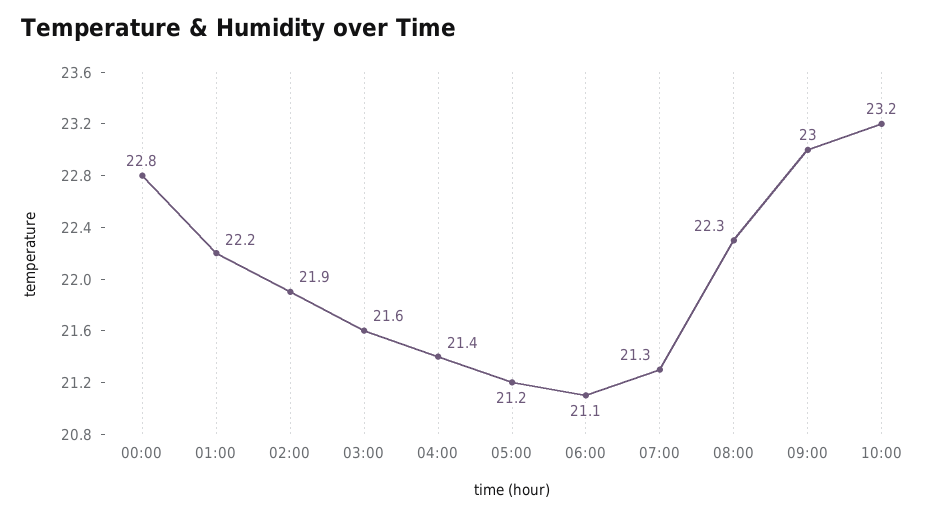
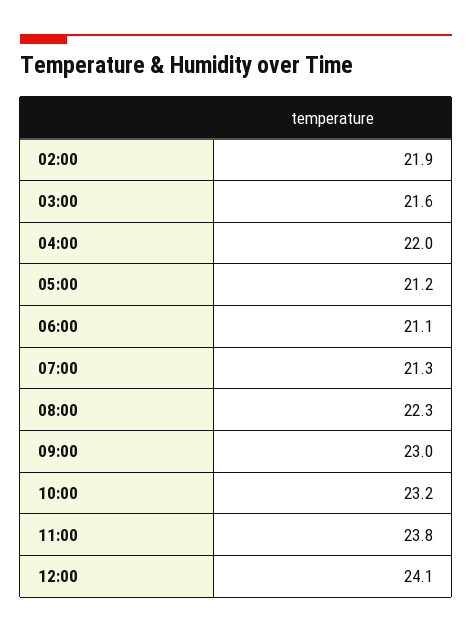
00:00: 22.8 -> none
01:00: 22.2 -> none
04:00: 21.4 -> 22
11:00: none -> 23.8
12:00: none -> 24.1

